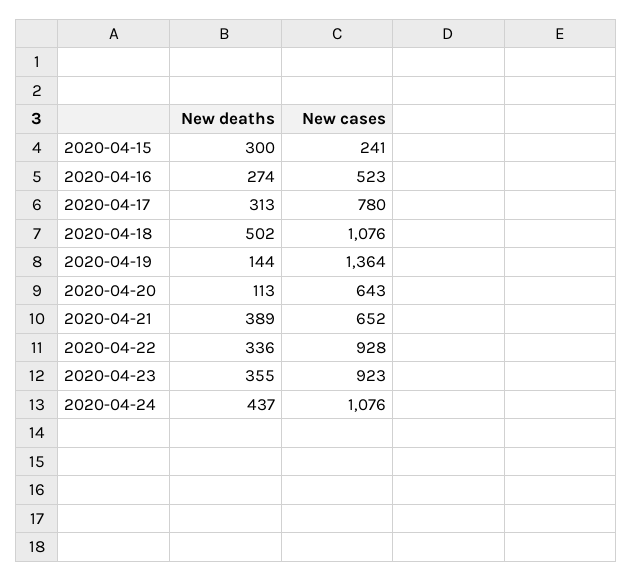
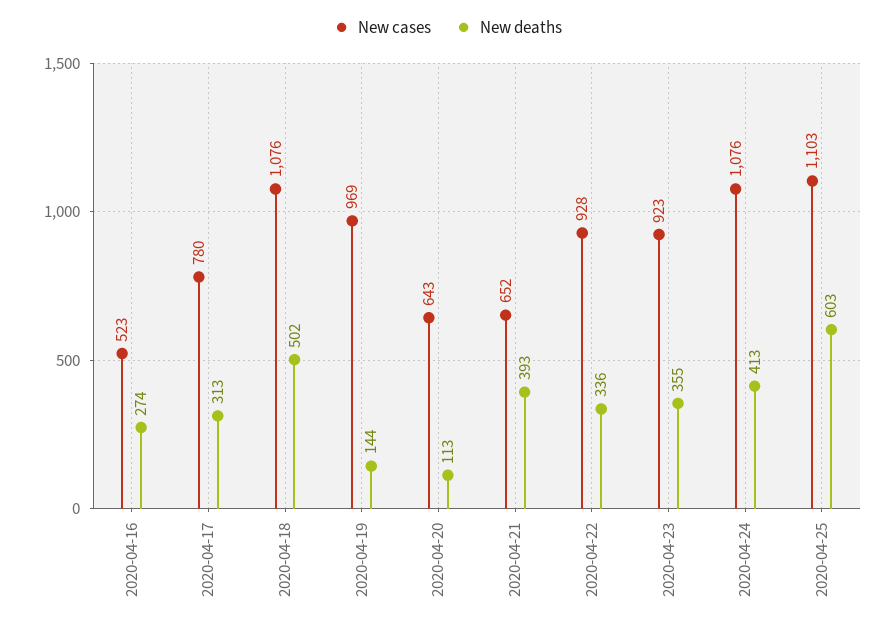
New deaths, 2020-04-15: 300 -> none
New cases, 2020-04-15: 241 -> none
New cases, 2020-04-19: 1364 -> 969
New deaths, 2020-04-21: 389 -> 393
New deaths, 2020-04-24: 437 -> 413
New cases, 2020-04-25: none -> 1103
New deaths, 2020-04-25: none -> 603

